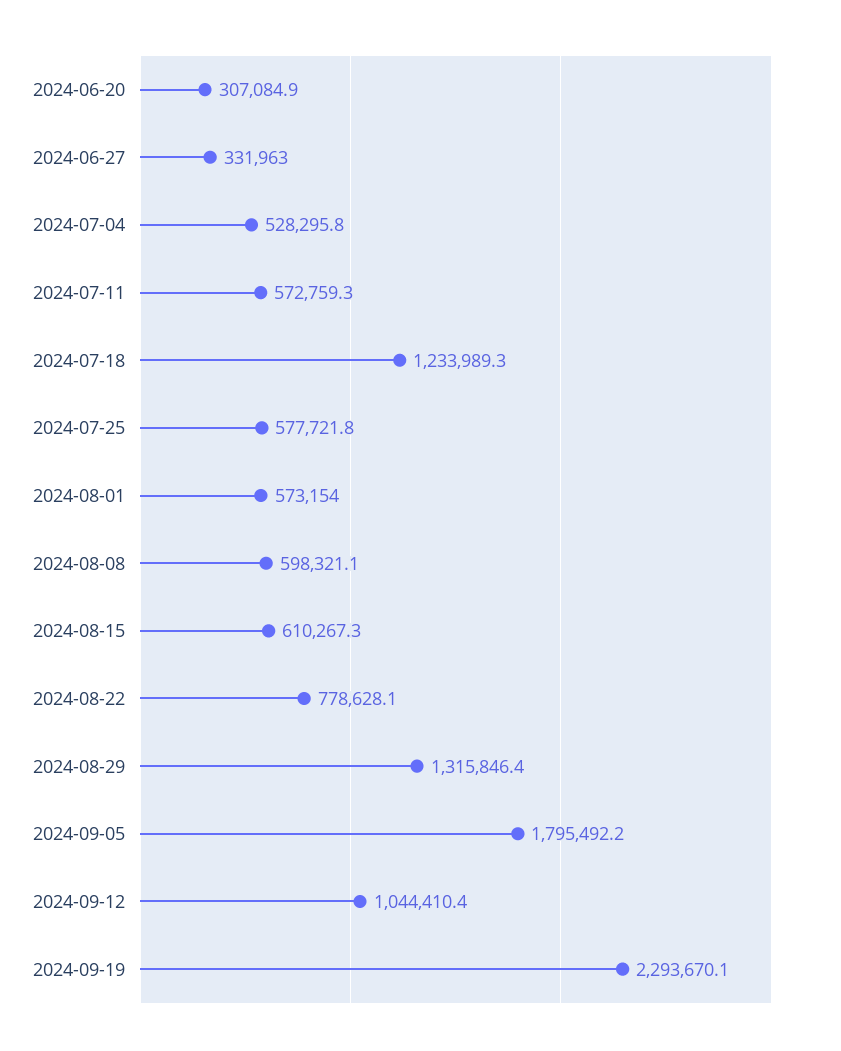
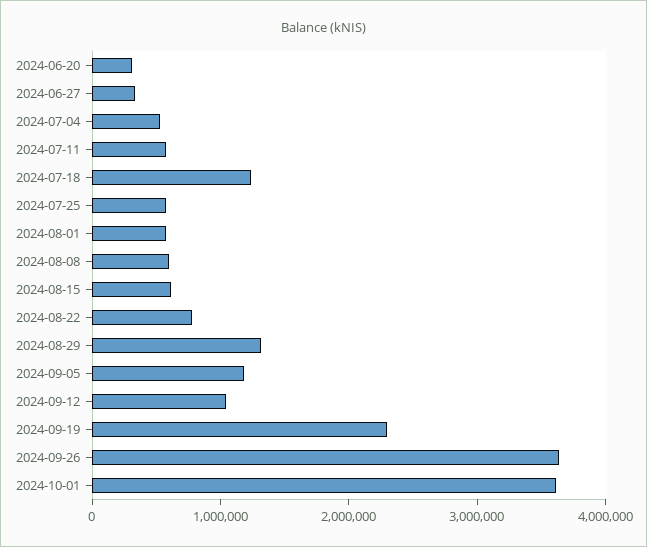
2024-09-05: 1795492.2 -> 1200000
2024-09-26: none -> 3600000
2024-10-01: none -> 3600000

